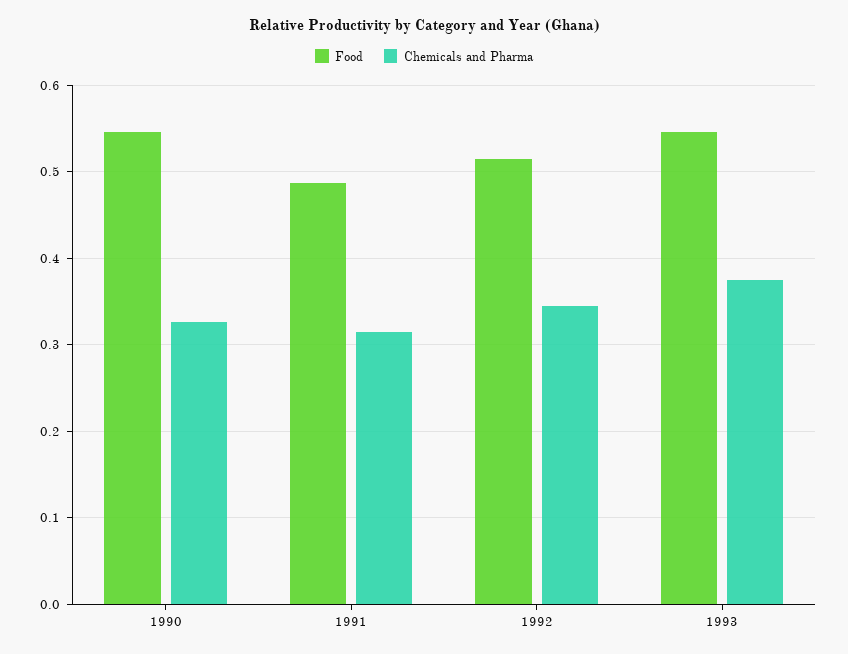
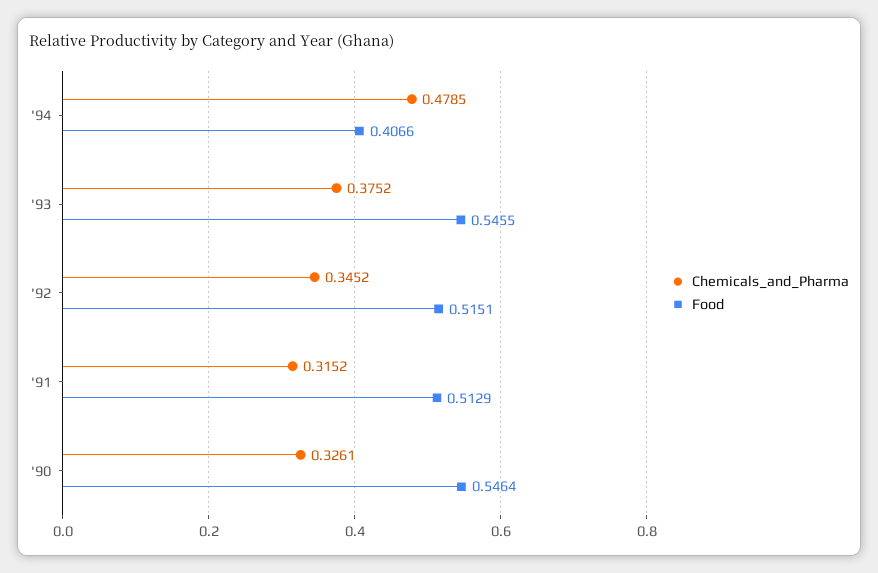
Food, 1991: 0.49 -> 0.5129
Chemicals and Pharma, '94: none -> 0.4785
Food, '94: none -> 0.4066

